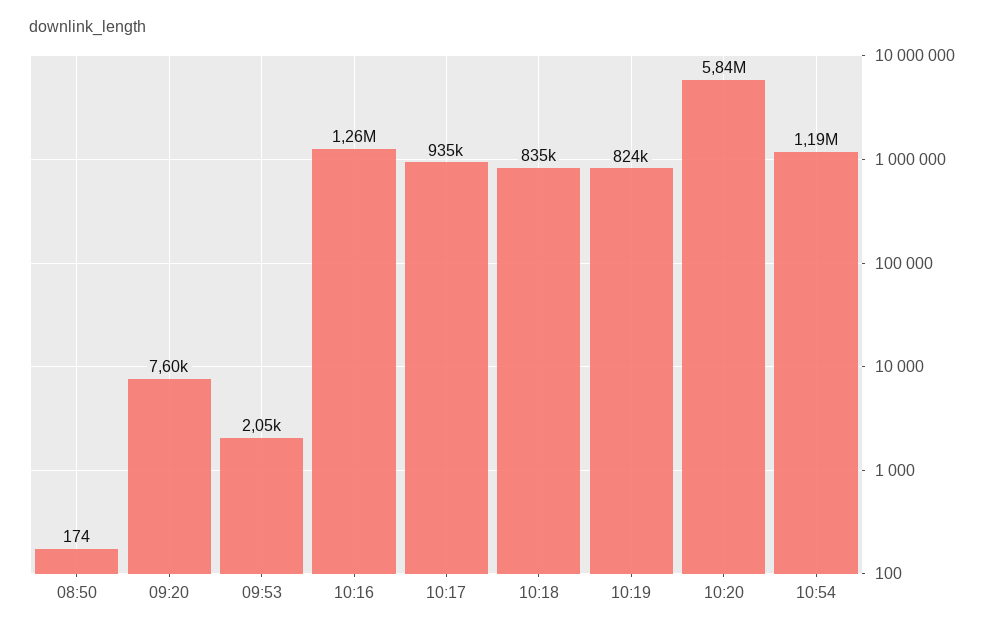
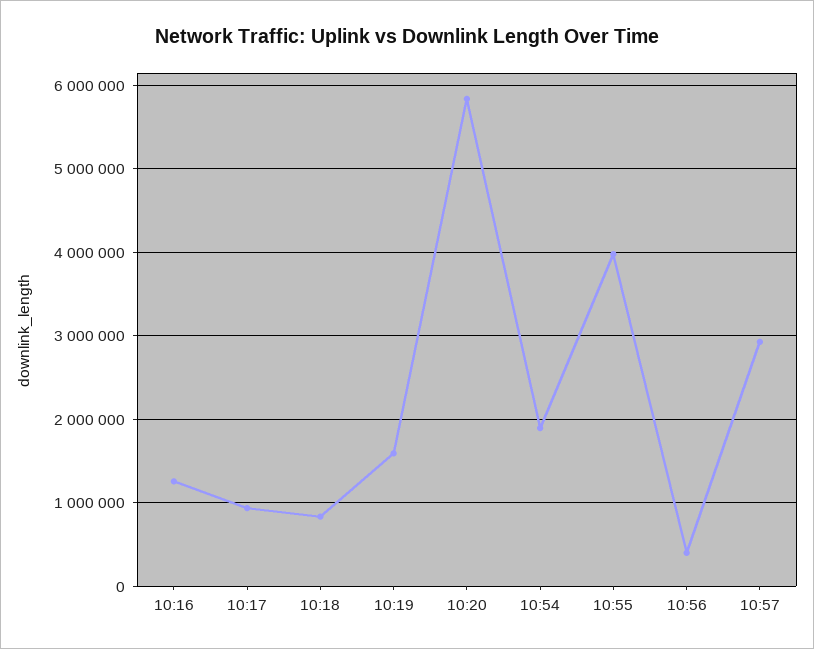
08:50: 174 -> none
09:20: 7600 -> none
09:53: 2050 -> none
10:19: 824000 -> 1600000
10:54: 1190000 -> 1900000
10:55: none -> 4000000
10:56: none -> 400000
10:57: none -> 2900000

